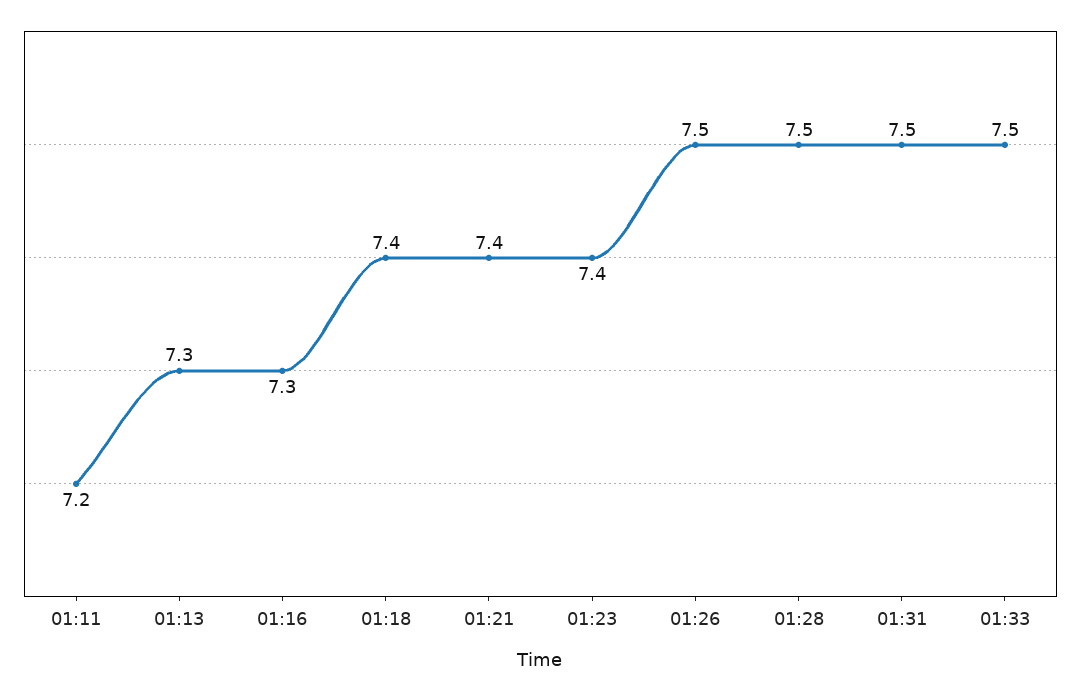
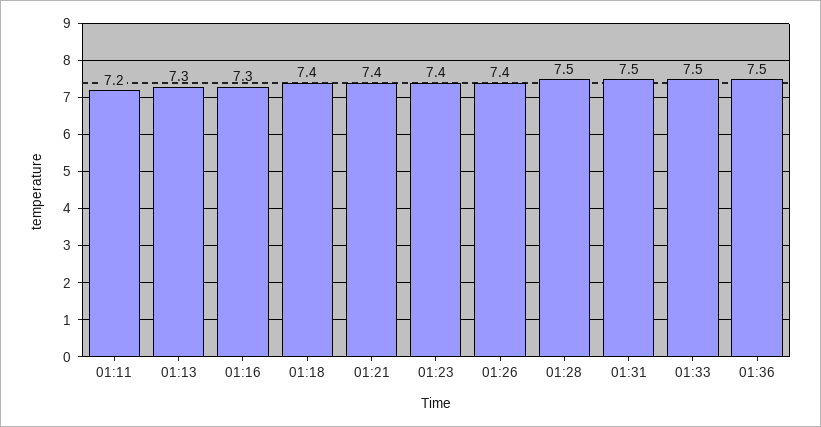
01:26: 7.5 -> 7.4
01:36: none -> 7.5

